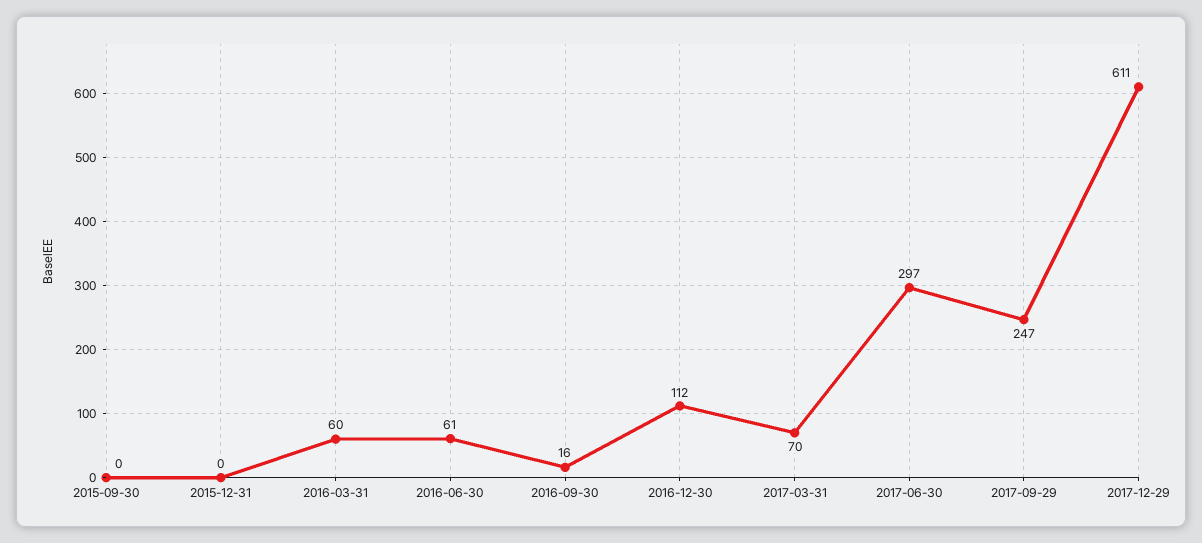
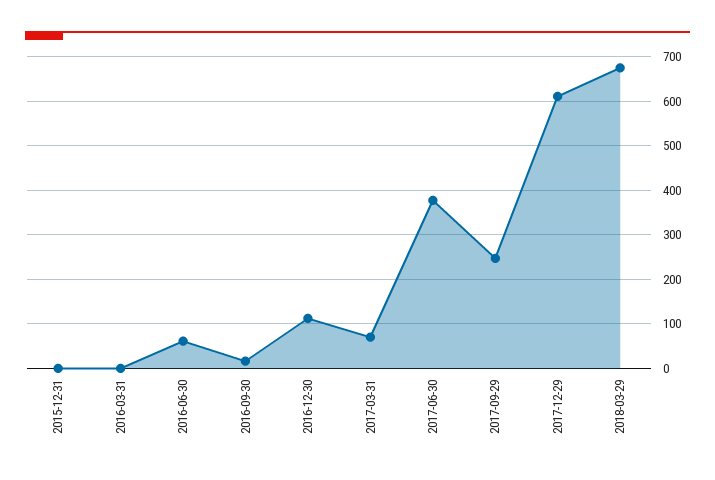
2015-09-30: 0 -> none
2016-03-31: 60 -> 0
2017-06-30: 297 -> 380
2018-03-29: none -> 680

